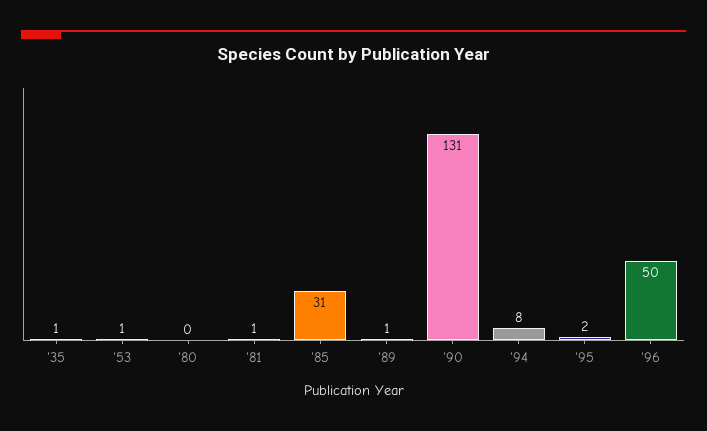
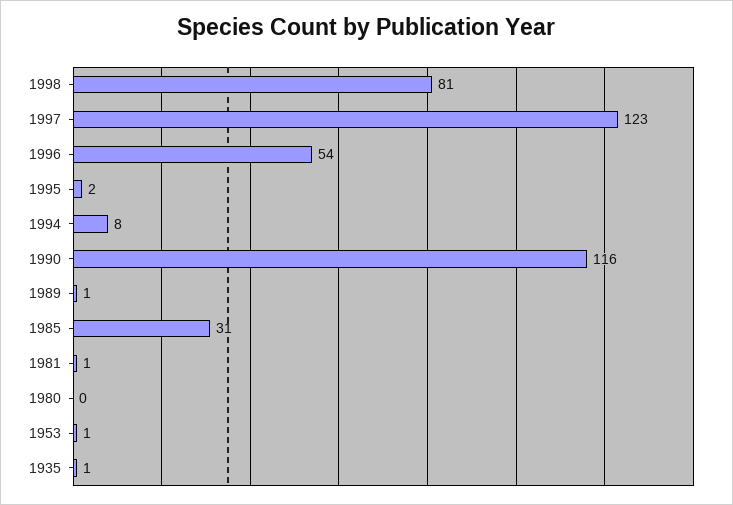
'90: 131 -> 116
'96: 50 -> 54
1998: none -> 81
1997: none -> 123

